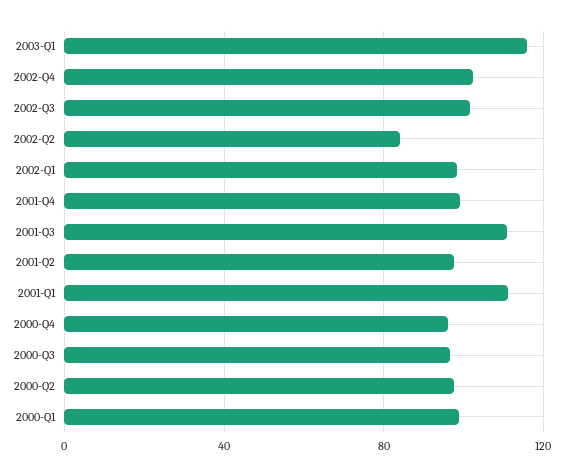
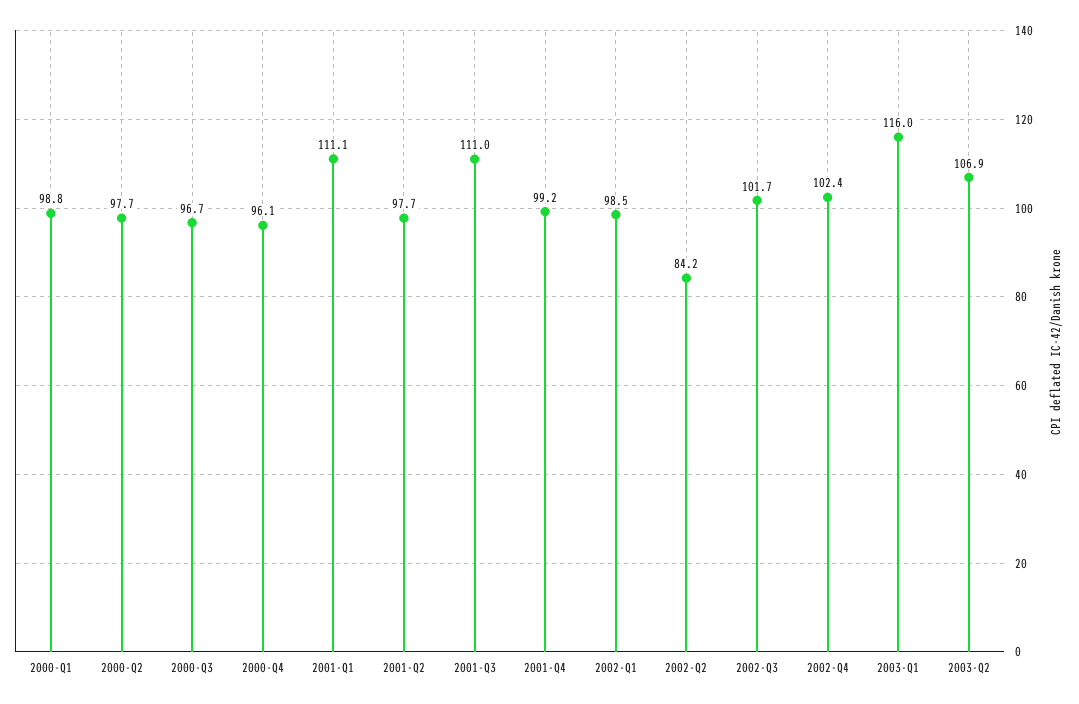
2003-Q2: none -> 106.9

